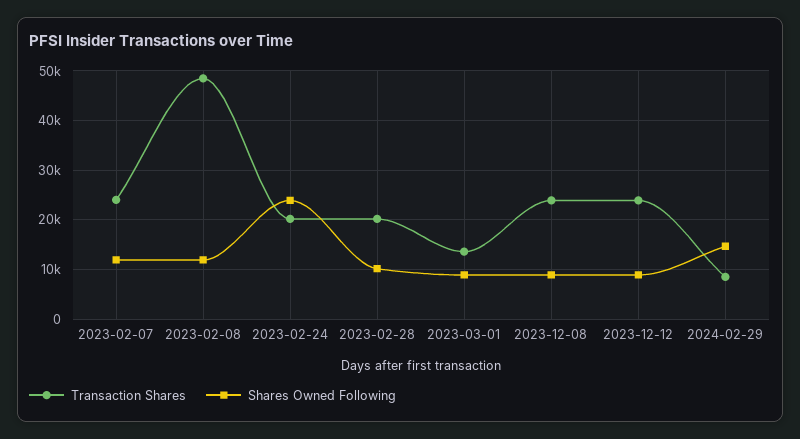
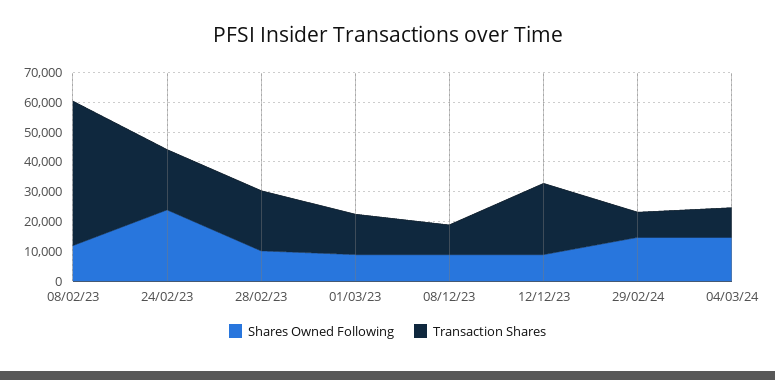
Transaction Shares, 2023-02-07: 24000 -> none
Shares Owned Following, 2023-02-07: 12000 -> none
Transaction Shares, 2023-12-08: 24000 -> 10000
Shares Owned Following, 04/03/24: none -> 15000
Transaction Shares, 04/03/24: none -> 10000

